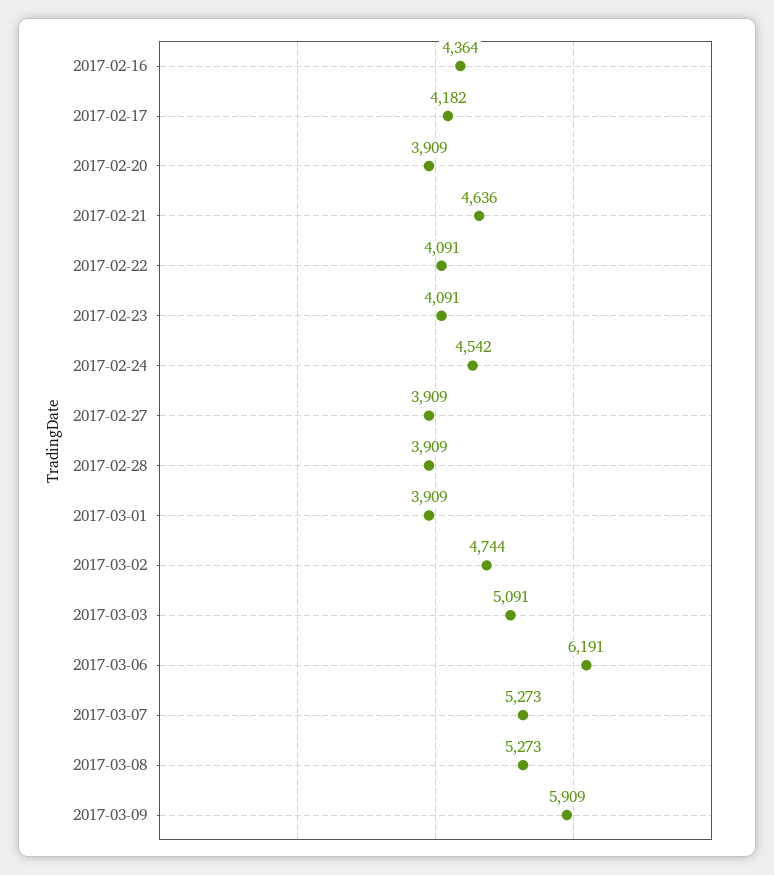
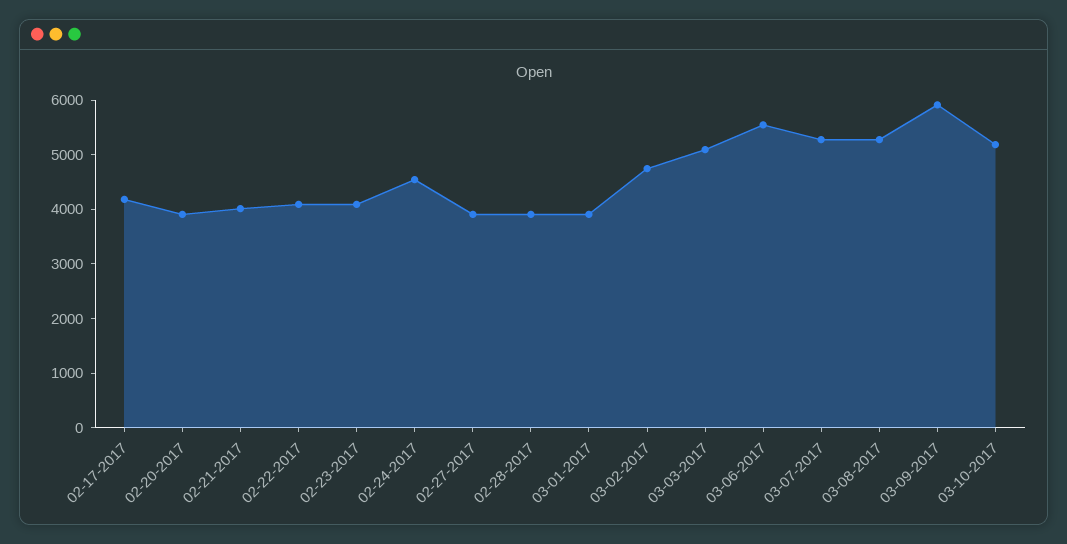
2017-02-16: 4364 -> none
2017-02-21: 4636 -> 4000
2017-03-06: 6191 -> 5600
03-10-2017: none -> 5200

